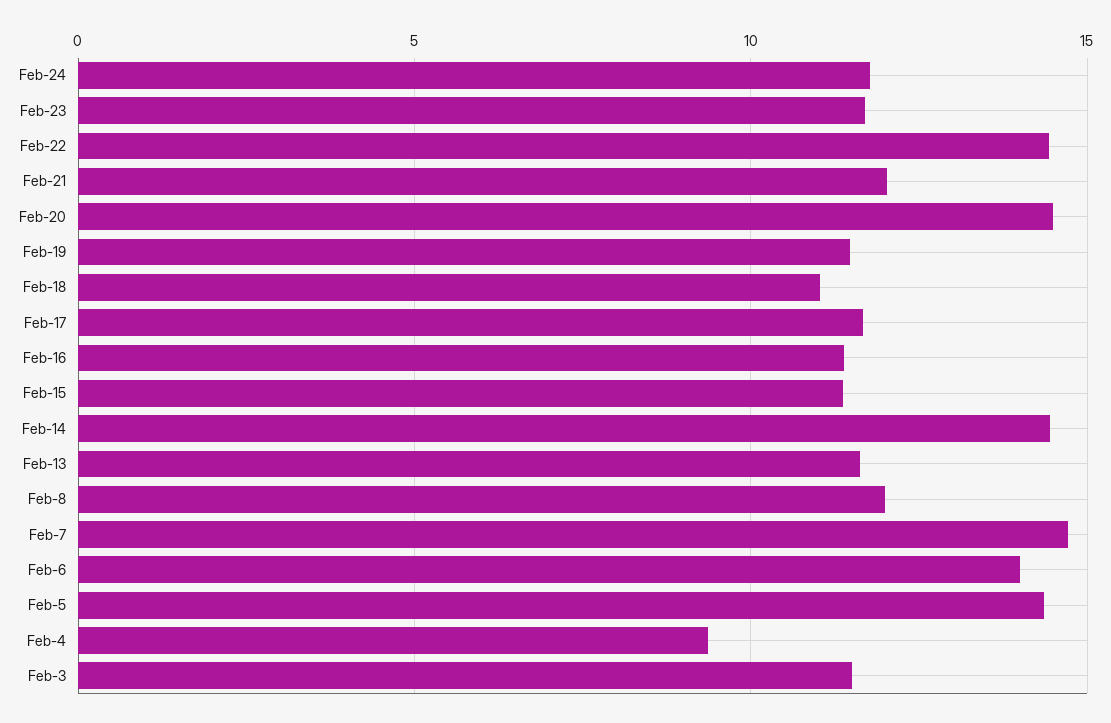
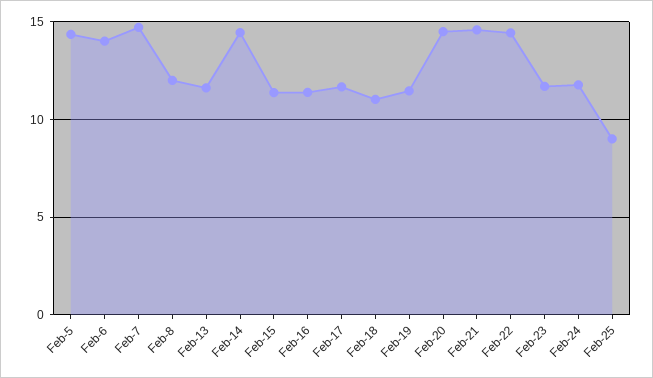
Feb-21: 12 -> 14.5
Feb-4: 9.5 -> none
Feb-3: 11.5 -> none
Feb-25: none -> 9

